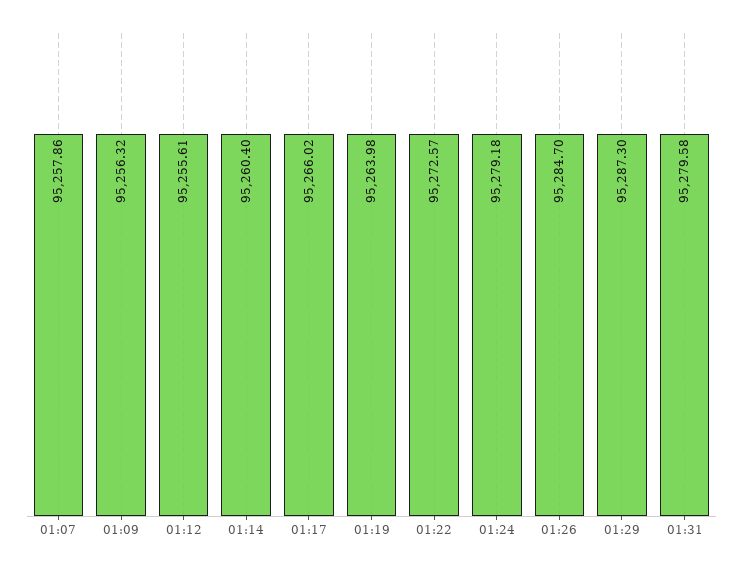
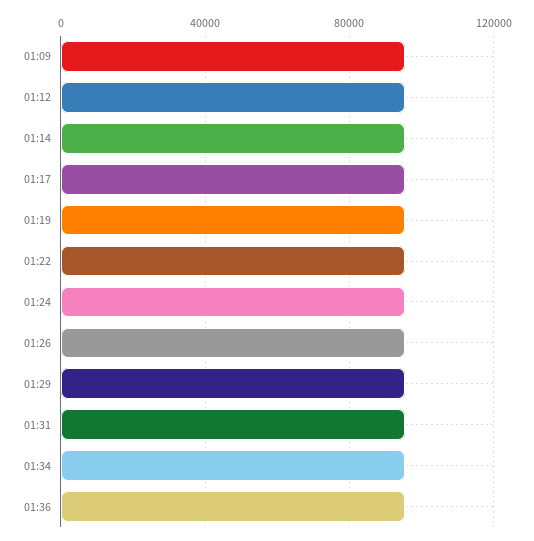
01:07: 95257.86 -> none
01:34: none -> 95000
01:36: none -> 95000

